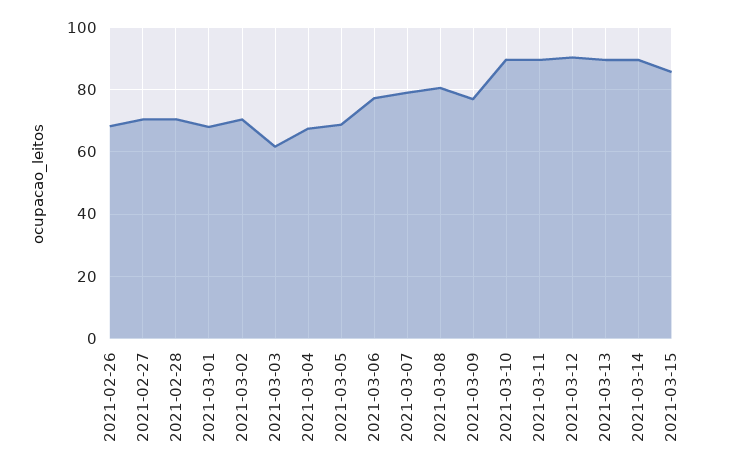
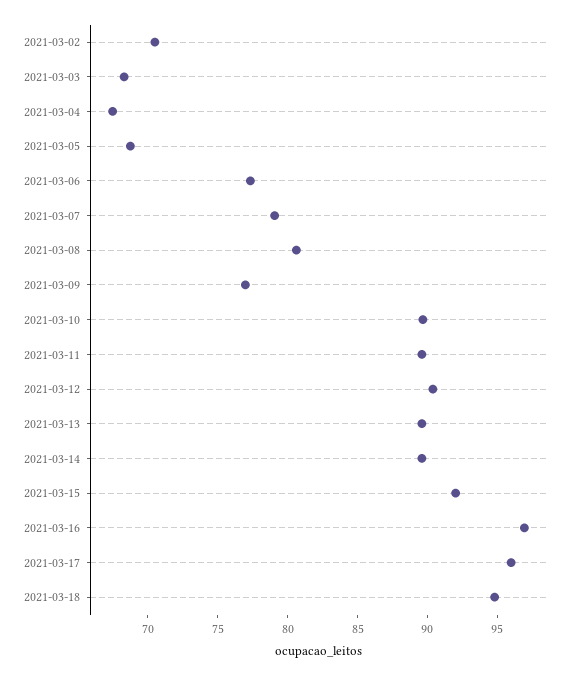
2021-02-26: 68 -> none
2021-02-27: 70 -> none
2021-02-28: 70 -> none
2021-03-01: 68 -> none
2021-03-03: 62 -> 68
2021-03-15: 86 -> 92
2021-03-16: none -> 97
2021-03-17: none -> 96
2021-03-18: none -> 95

